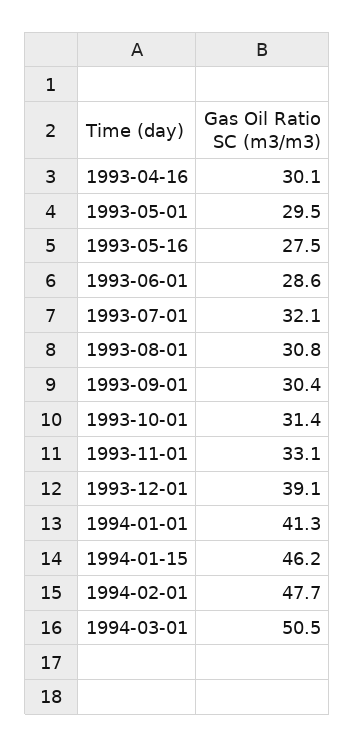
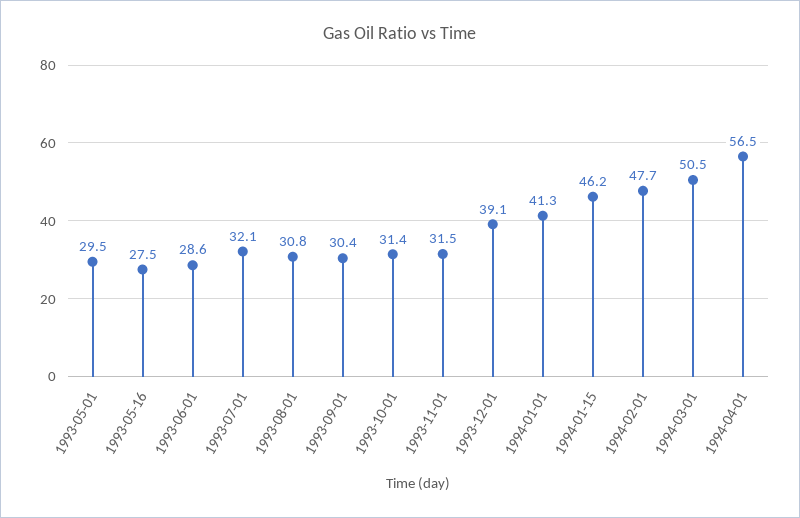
1993-04-16: 30.1 -> none
1993-11-01: 33.1 -> 31.5
1994-04-01: none -> 56.5

